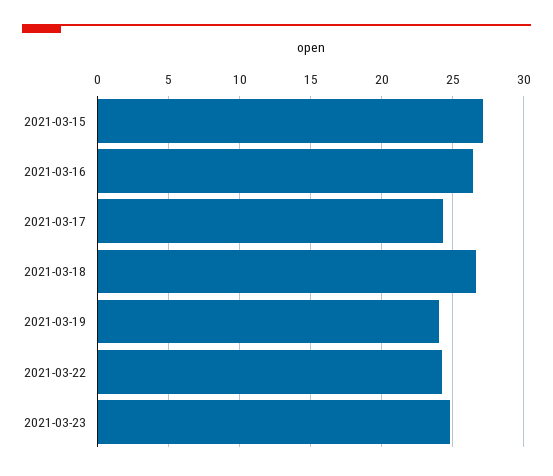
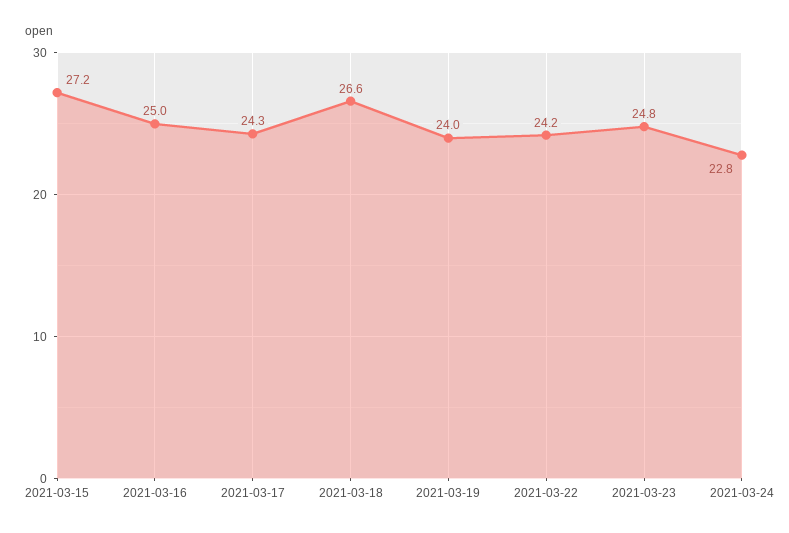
2021-03-16: 26.5 -> 25
2021-03-24: none -> 22.8

